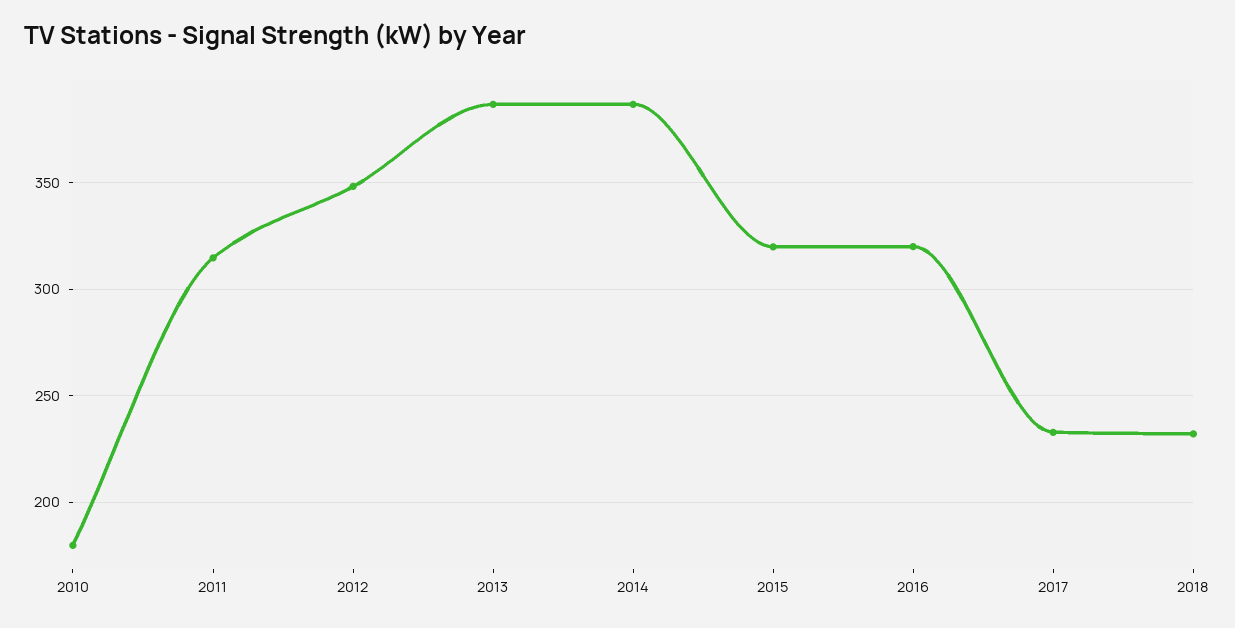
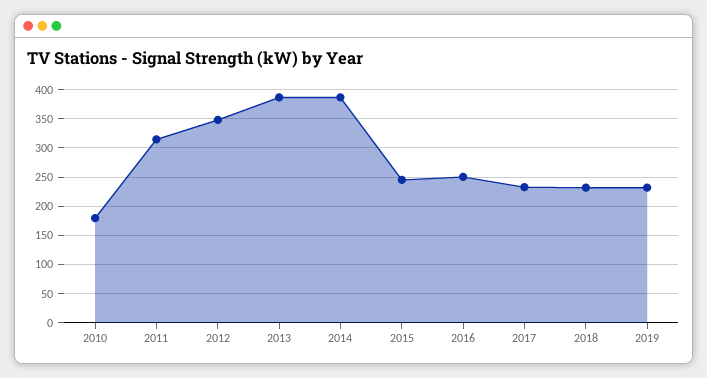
2015: 320 -> 250
2016: 320 -> 250
2019: none -> 225

